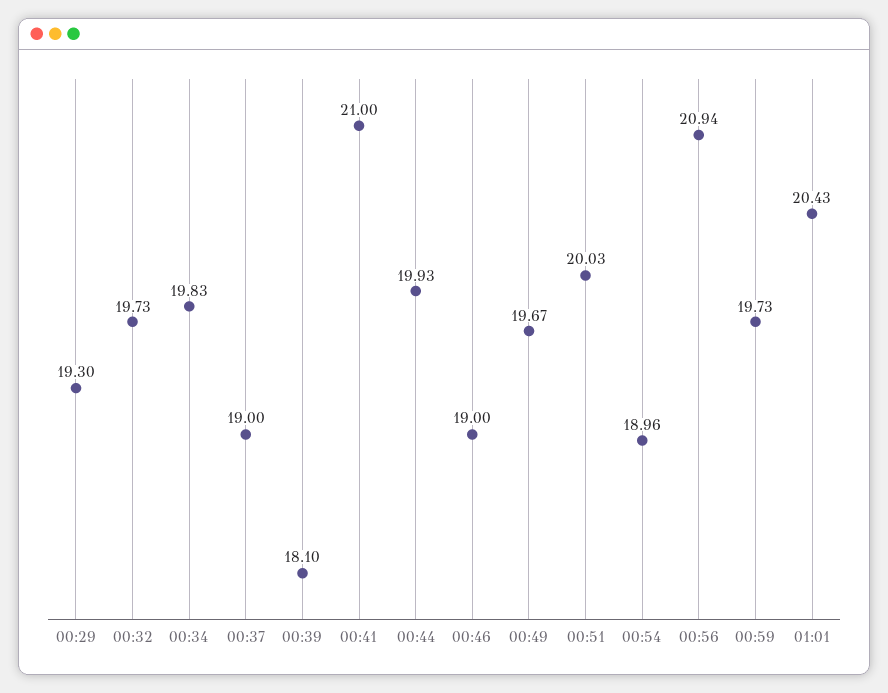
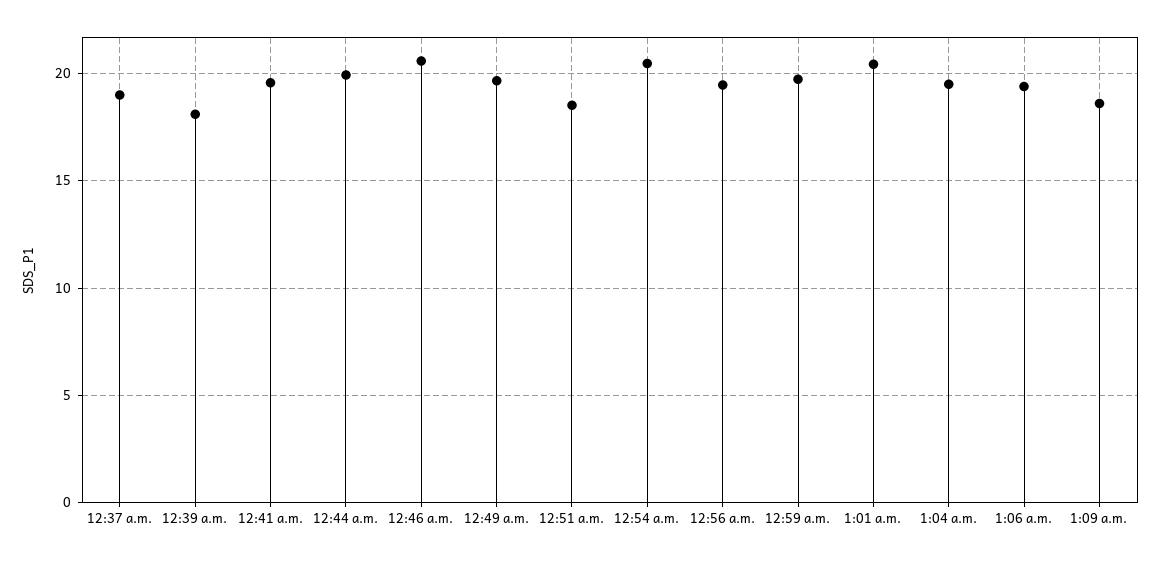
00:29: 19.3 -> none
00:32: 19.73 -> none
00:34: 19.83 -> none
00:41: 21 -> 19.5
00:46: 19 -> 20.5
00:51: 20.03 -> 18.5
00:54: 18.96 -> 20.5
00:56: 20.94 -> 19.5
1:04 a.m.: none -> 19.5
1:06 a.m.: none -> 19.5
1:09 a.m.: none -> 18.5

